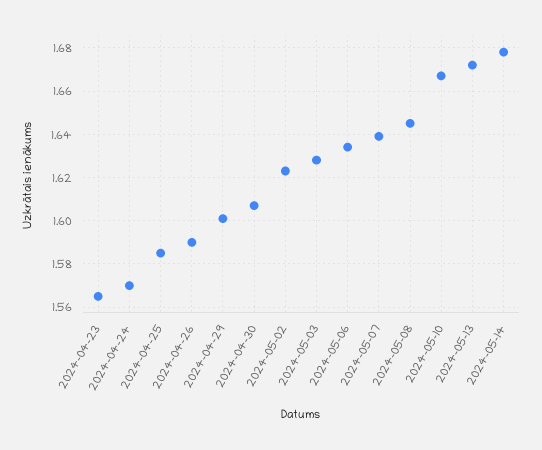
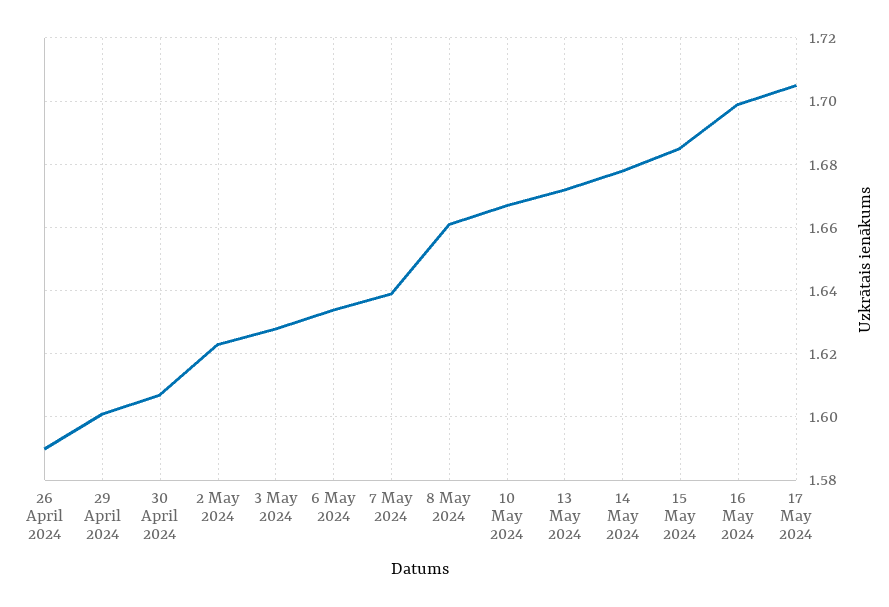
2024-04-23: 1.565 -> none
2024-04-24: 1.57 -> none
2024-04-25: 1.585 -> none
2024-05-08: 1.645 -> 1.66
15 May 2024: none -> 1.685
16 May 2024: none -> 1.7
17 May 2024: none -> 1.705

